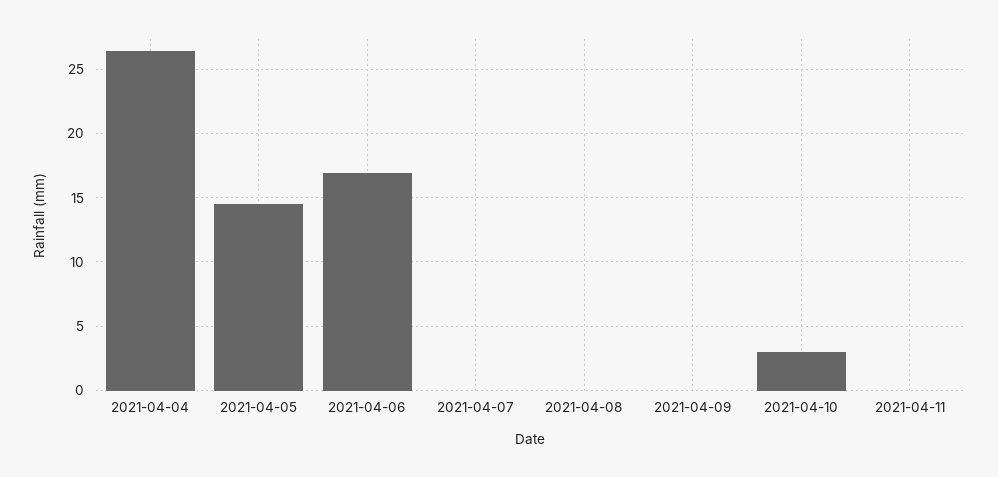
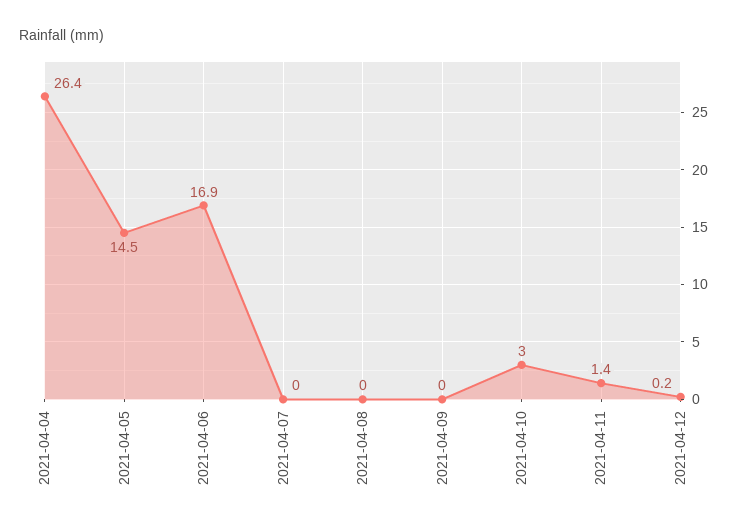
2021-04-11: 0 -> 1.4
2021-04-12: none -> 0.2

